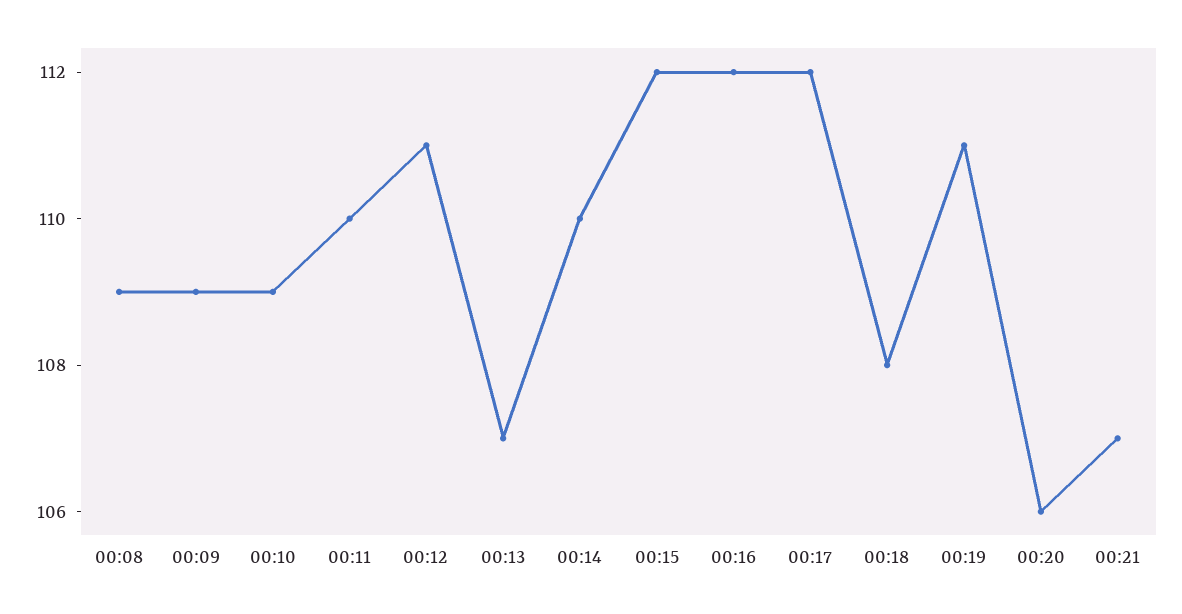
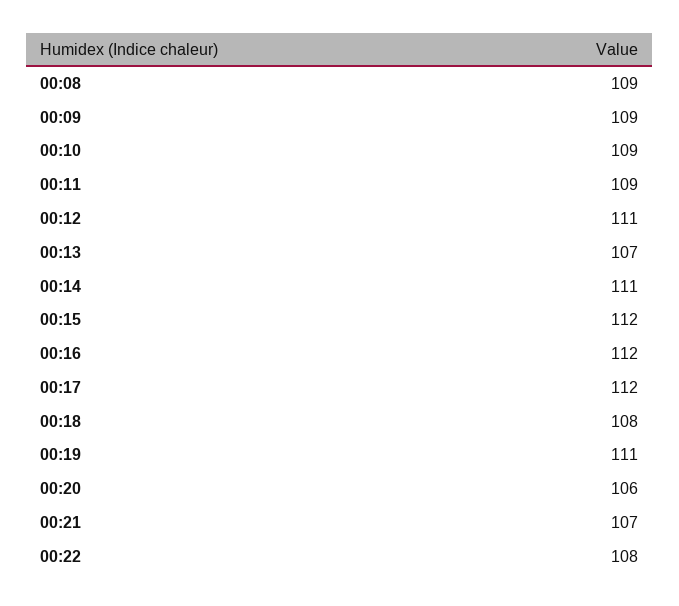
00:11: 110 -> 109
00:14: 110 -> 111
00:22: none -> 108

